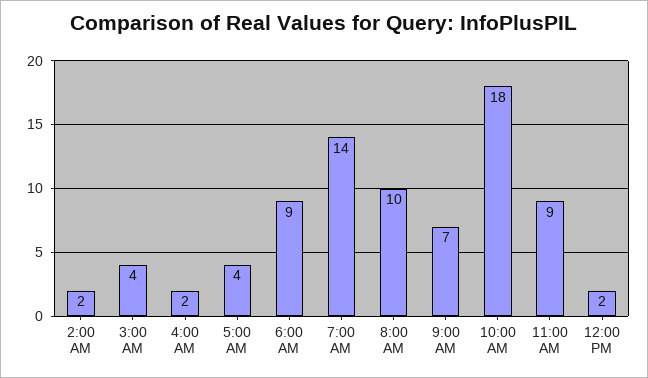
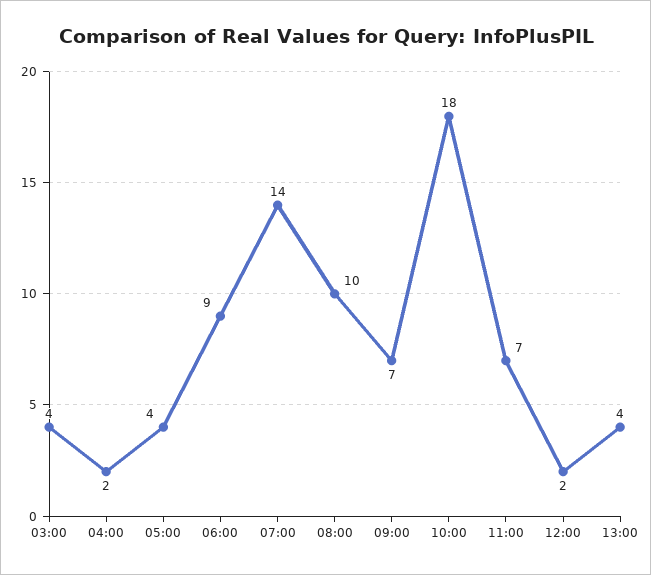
2:00 AM: 2 -> none
11:00 AM: 9 -> 7
13:00: none -> 4

